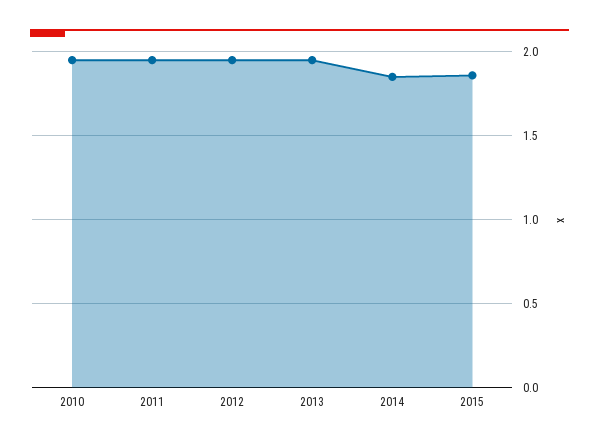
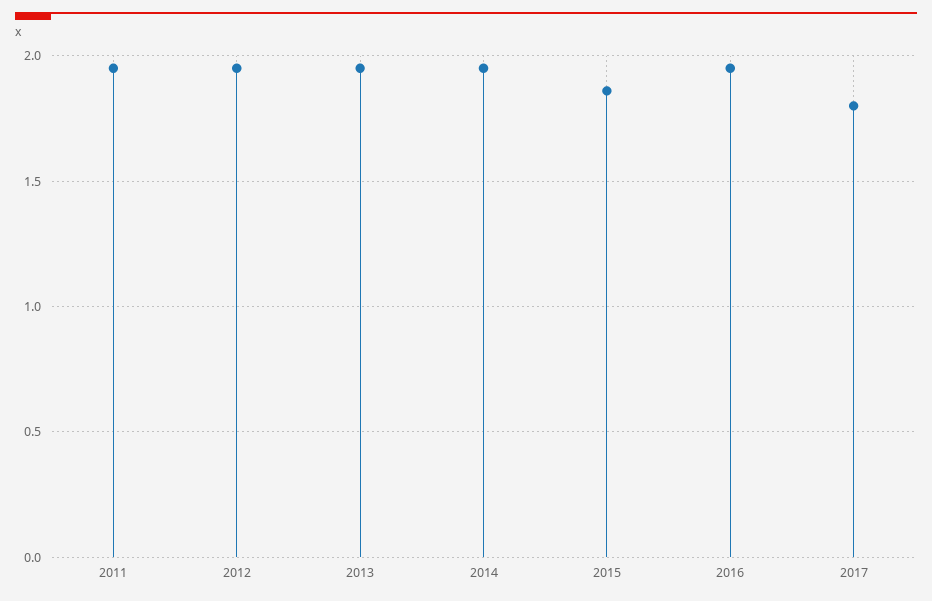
2010: 1.95 -> none
2014: 1.85 -> 1.95
2016: none -> 1.95
2017: none -> 1.8

